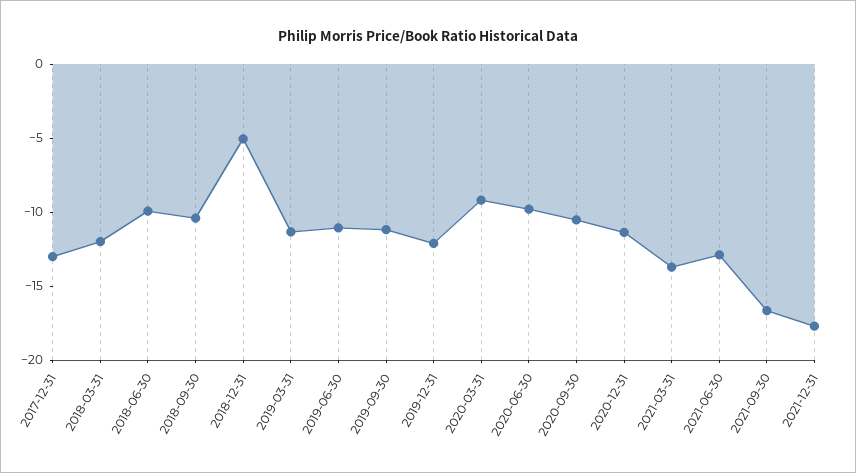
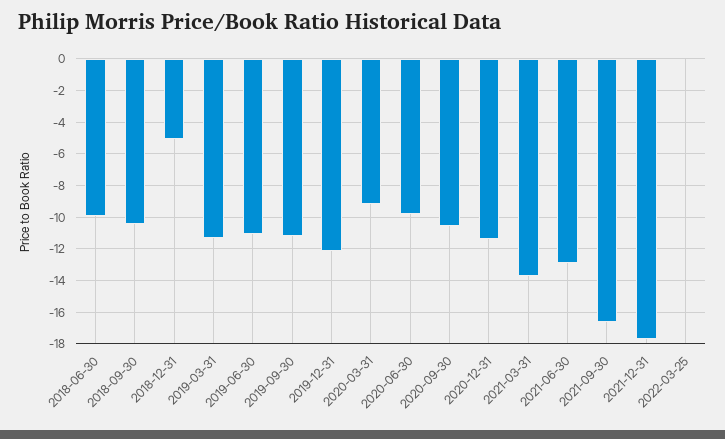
2017-12-31: -13 -> none
2018-03-31: -12 -> none
2022-03-25: none -> 0

